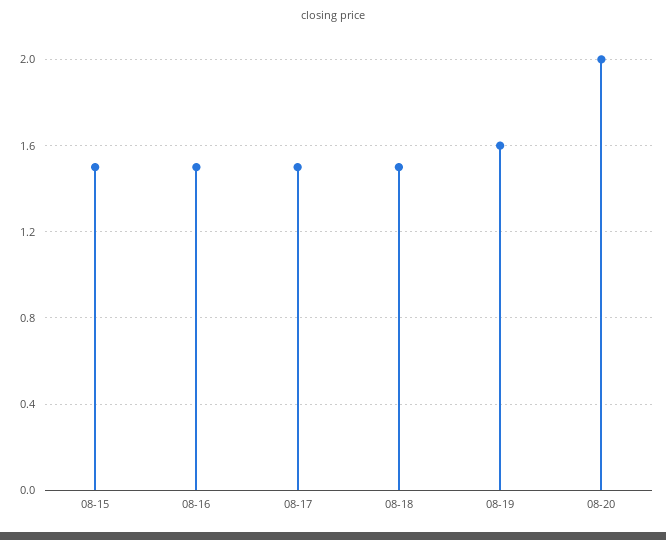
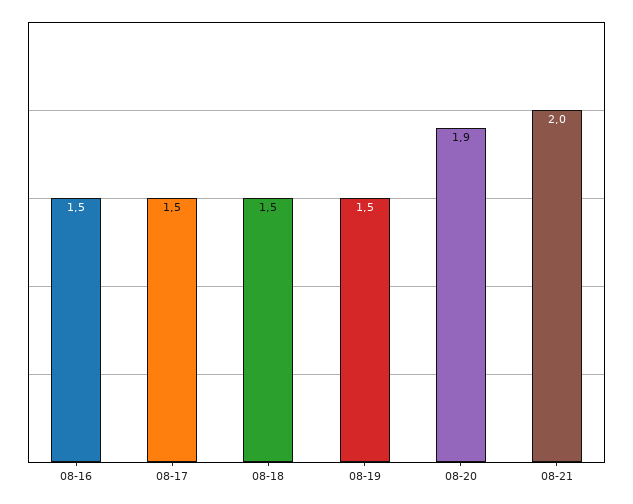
08-15: 1.5 -> none
08-19: 1.6 -> 1.5
08-20: 2 -> 1.9
08-21: none -> 2

